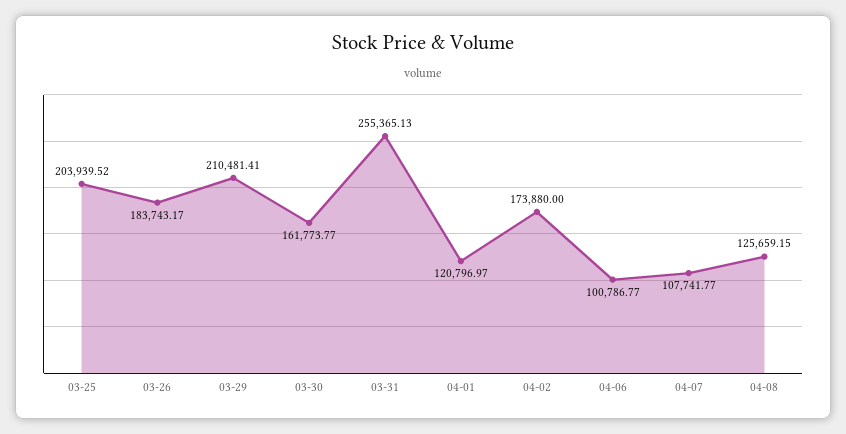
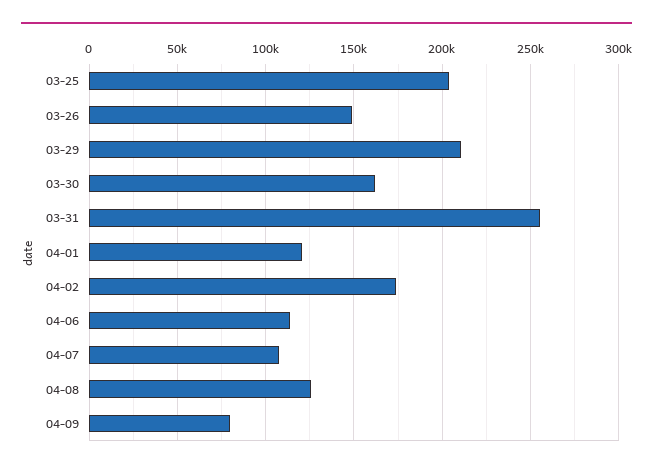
03-26: 183743.17 -> 150000
04-06: 100786.77 -> 115000
04-09: none -> 80000

